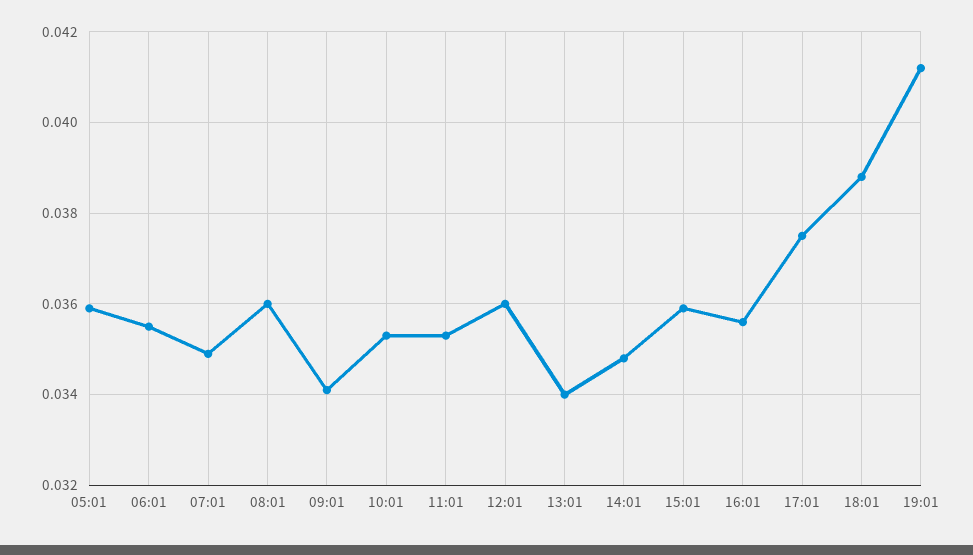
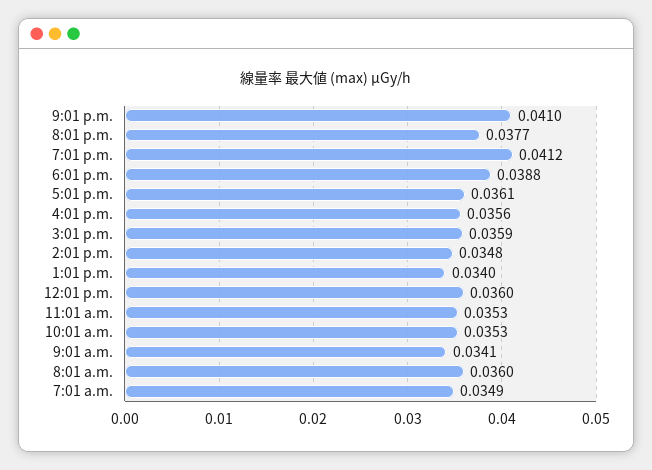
05:01: 0.036 -> none
06:01: 0.0355 -> none
17:01: 0.0375 -> 0.0361
9:01 p.m.: none -> 0.041
8:01 p.m.: none -> 0.0377

